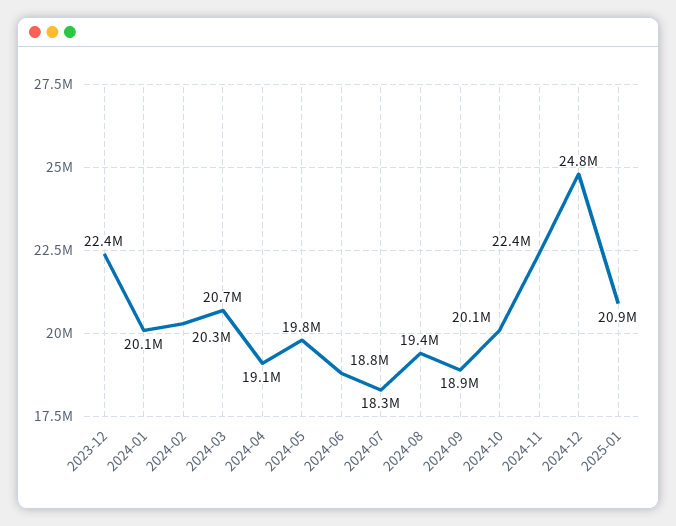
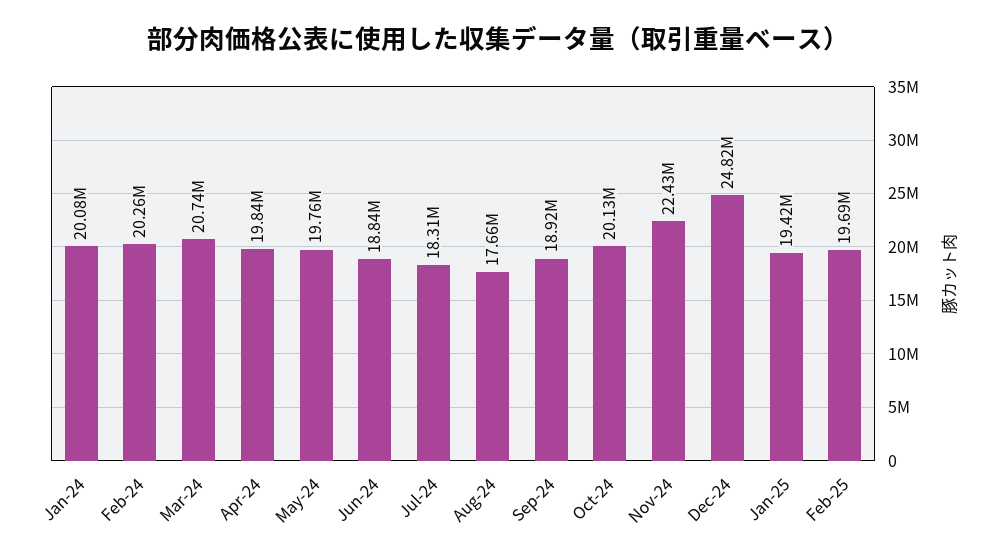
2023-12: 22400000 -> none
2024-04: 19100000 -> 19840000
2024-08: 19400000 -> 17660000
2025-01: 20900000 -> 19420000
Feb-25: none -> 19690000

